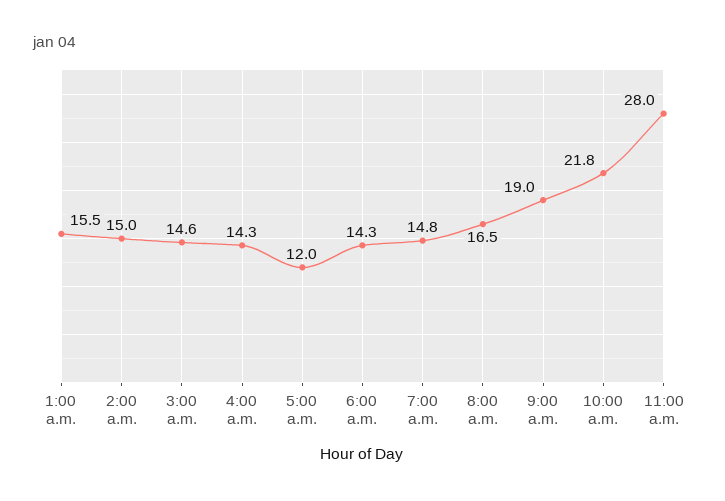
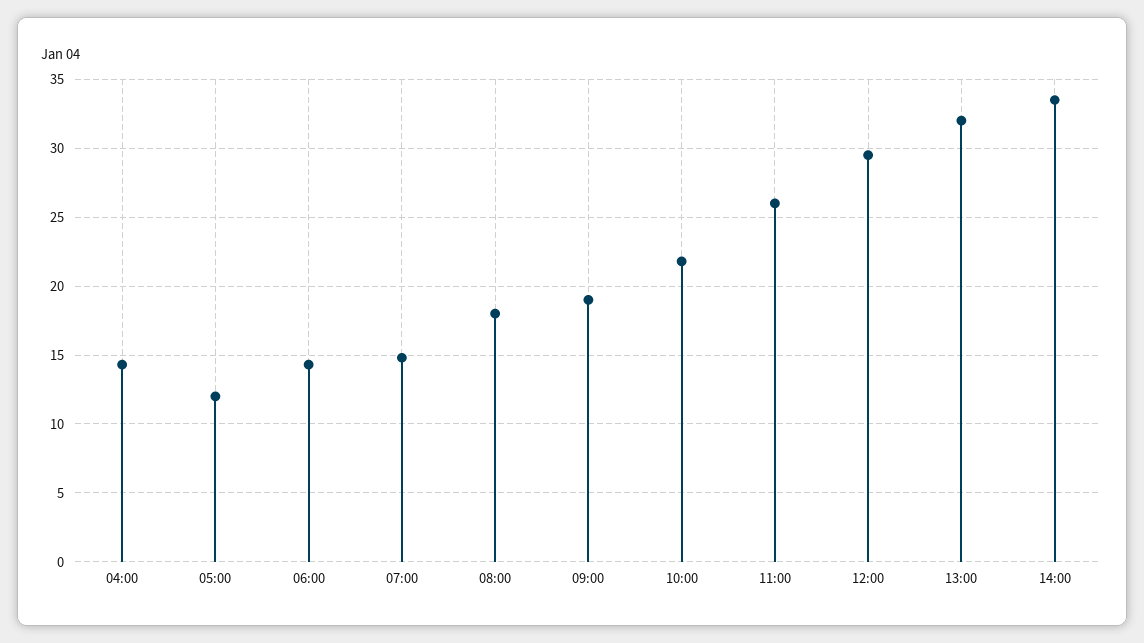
1:00 a.m.: 15.5 -> none
2:00 a.m.: 15 -> none
3:00 a.m.: 14.6 -> none
8:00 a.m.: 16.5 -> 18
11:00 a.m.: 28 -> 26
12:00: none -> 29.5
13:00: none -> 32
14:00: none -> 33.5

